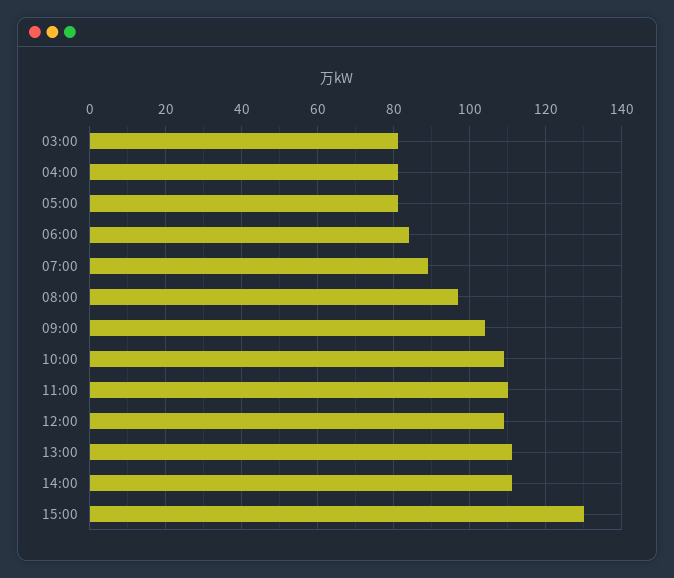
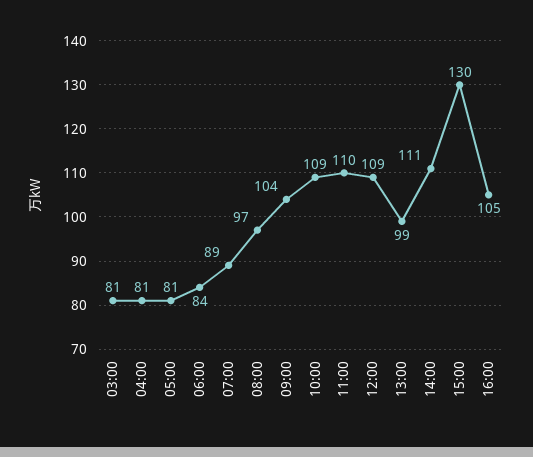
13:00: 110 -> 99
16:00: none -> 105

